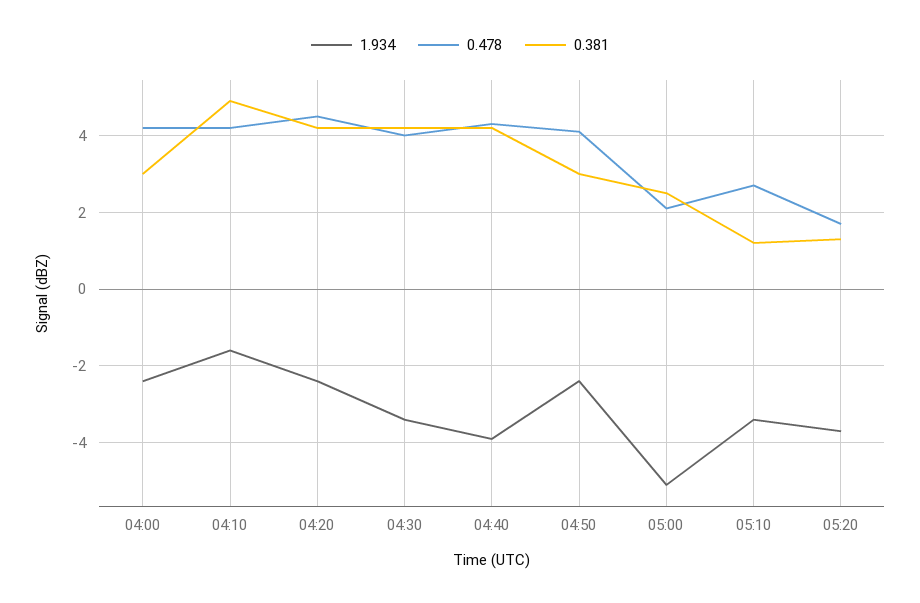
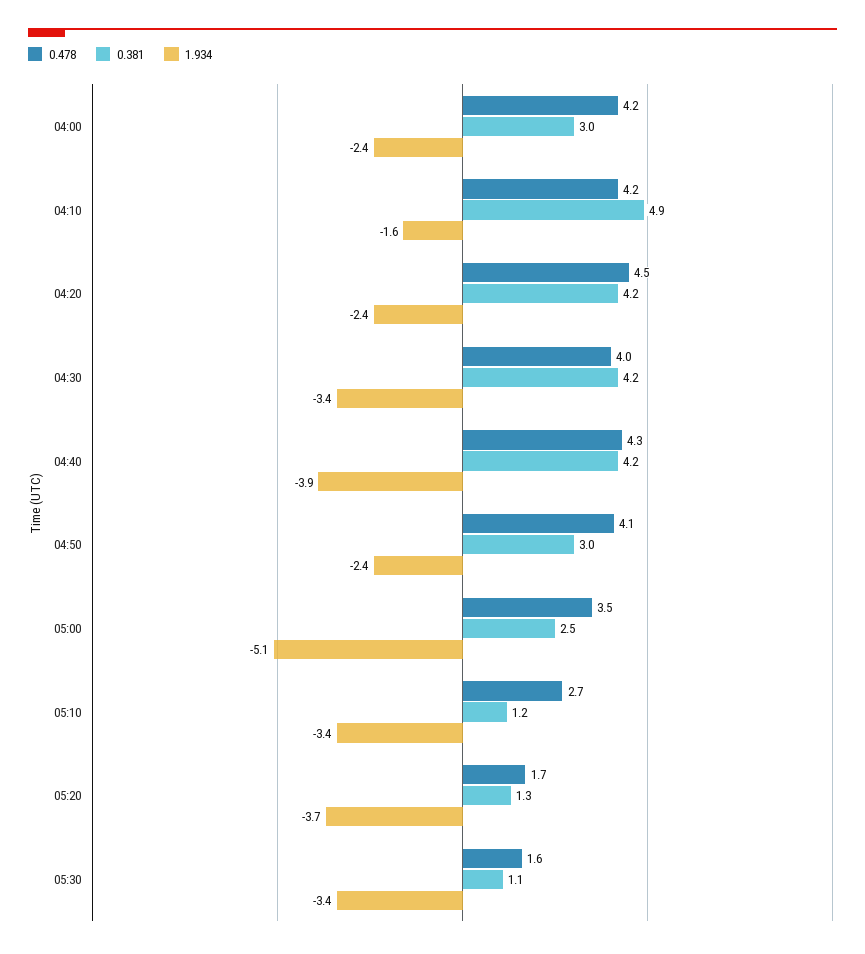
0.478, 05:00: 2 -> 3.5
0.478, 05:30: none -> 1.6
0.381, 05:30: none -> 1.1
1.934, 05:30: none -> -3.4

